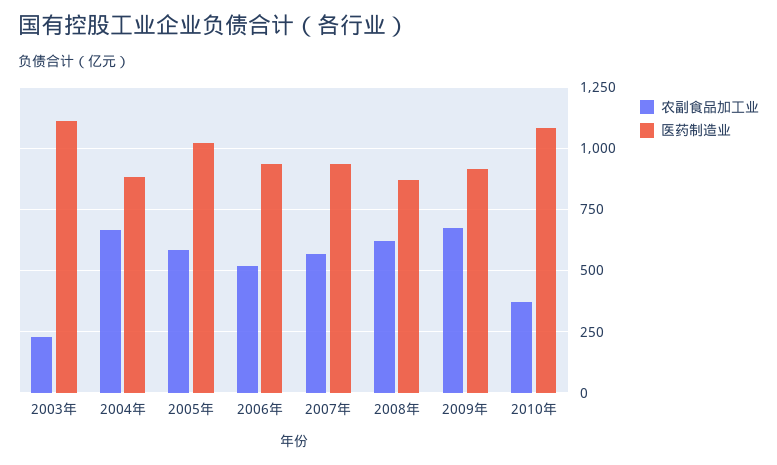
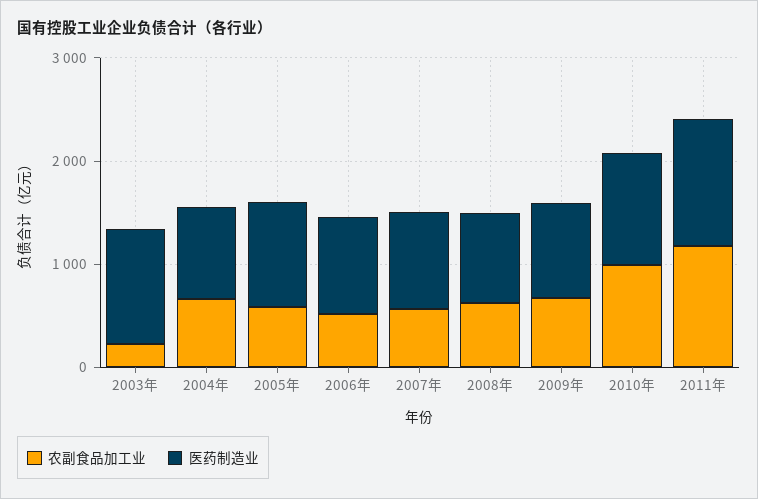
农副食品加工业, 2010年: 375 -> 1000
农副食品加工业, 2011年: none -> 1200
医药制造业, 2011年: none -> 1200

